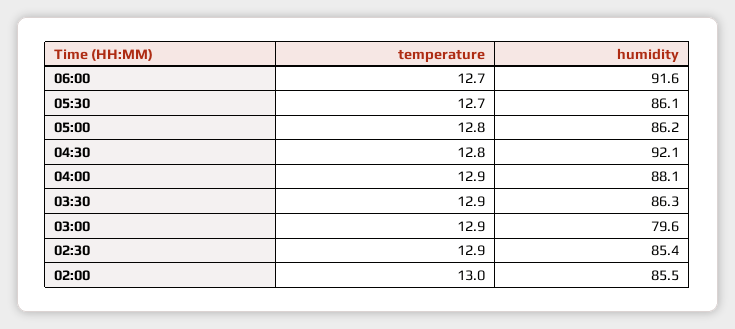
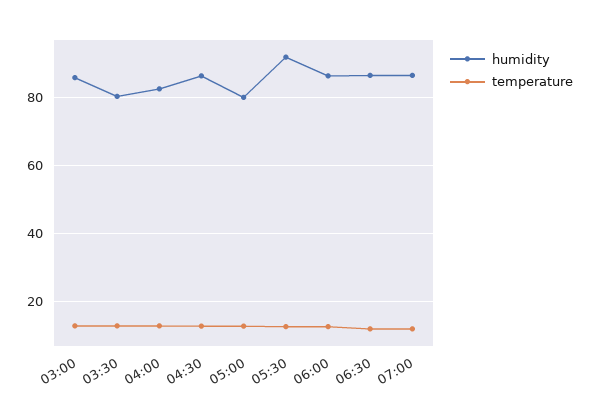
humidity, 06:00: 91.6 -> 86
humidity, 05:30: 86.1 -> 92
humidity, 05:00: 86.2 -> 80
humidity, 04:30: 92.1 -> 86
humidity, 04:00: 88.1 -> 82
humidity, 03:30: 86.3 -> 80
humidity, 03:00: 79.6 -> 86
temperature, 02:30: 12.9 -> none
humidity, 02:30: 85.4 -> none
temperature, 02:00: 13 -> none
humidity, 02:00: 85.5 -> none
humidity, 06:30: none -> 86
temperature, 06:30: none -> 12
humidity, 07:00: none -> 86
temperature, 07:00: none -> 12

